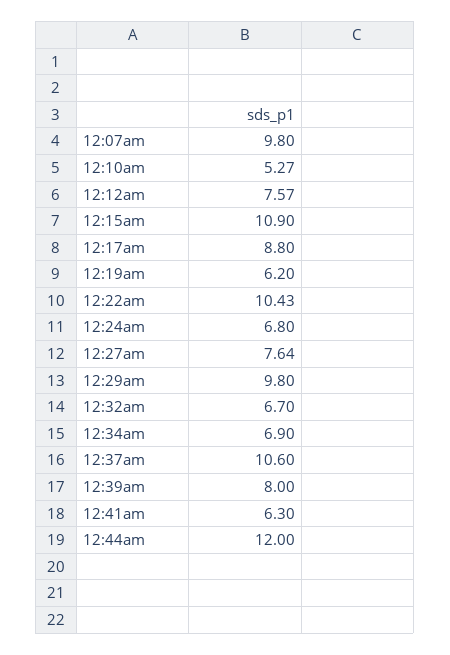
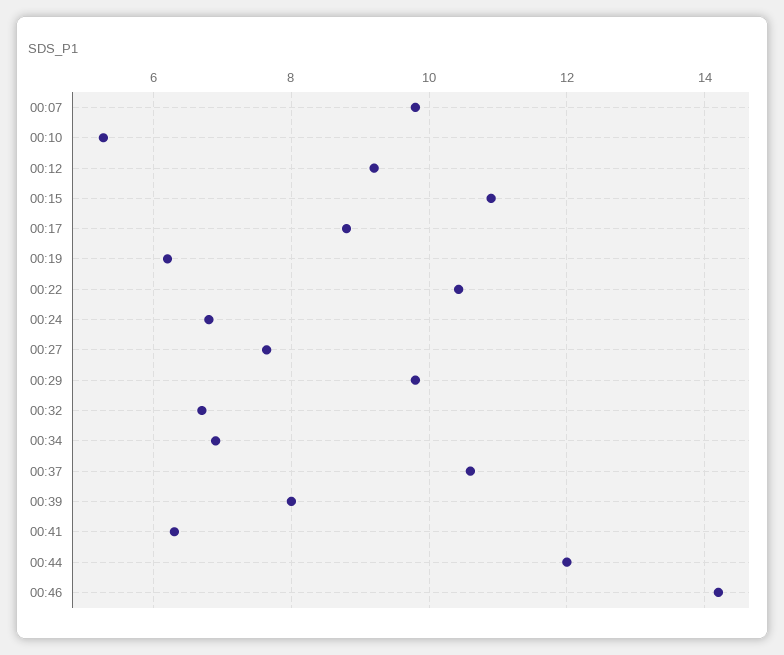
12:12am: 7.57 -> 9.2
00:46: none -> 14.2

